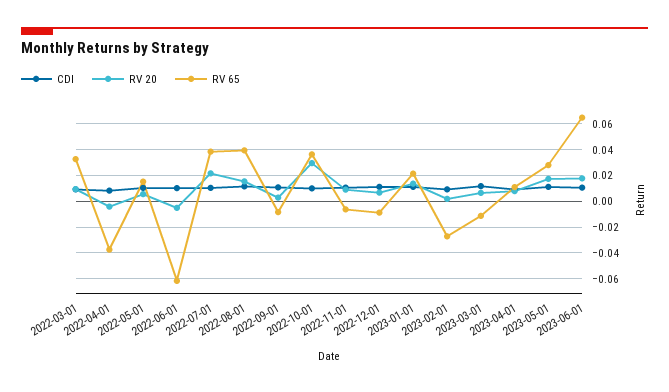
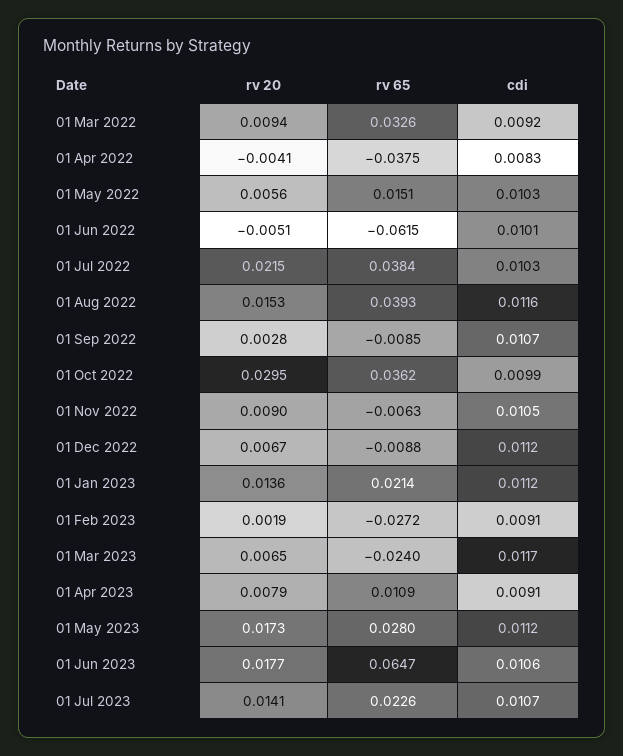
RV 65, 2023-03-01: -0.01 -> -0.024
RV 20, 01 Jul 2023: none -> 0.0141
RV 65, 01 Jul 2023: none -> 0.0226
CDI, 01 Jul 2023: none -> 0.0107

